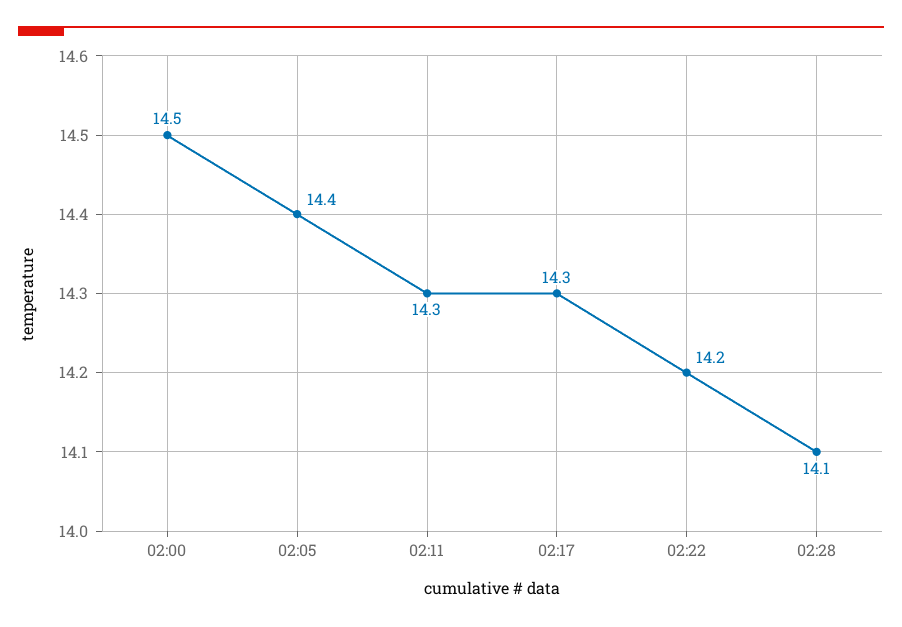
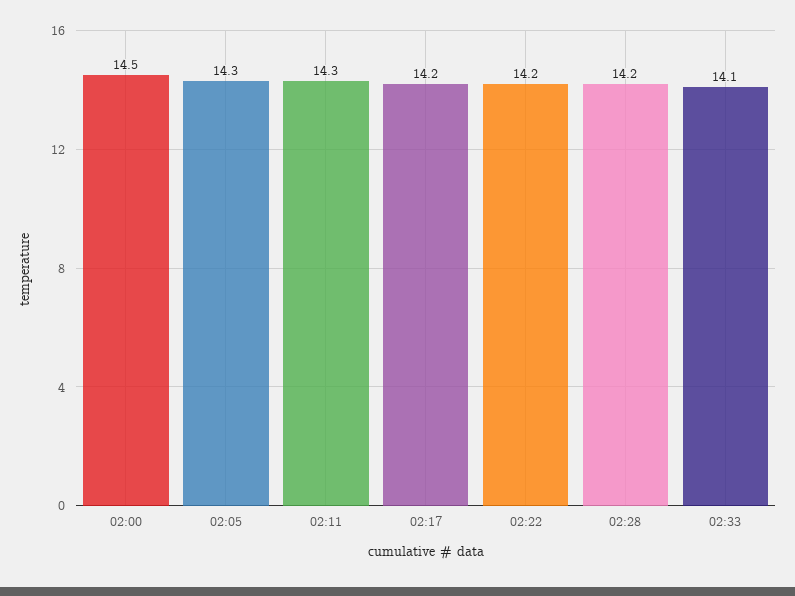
02:05: 14.4 -> 14.3
02:17: 14.3 -> 14.2
02:28: 14.1 -> 14.2
02:33: none -> 14.1

